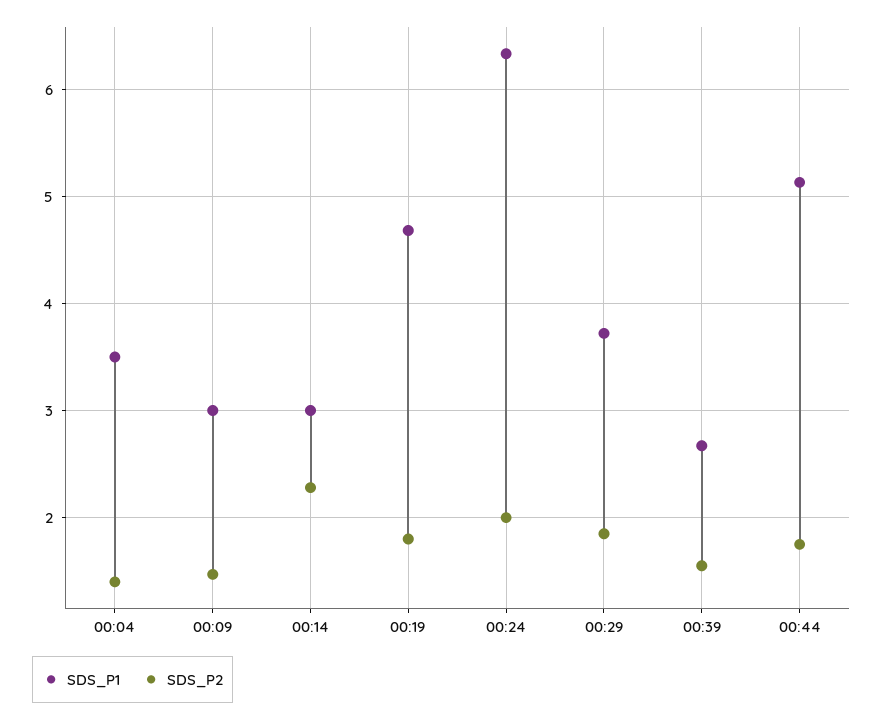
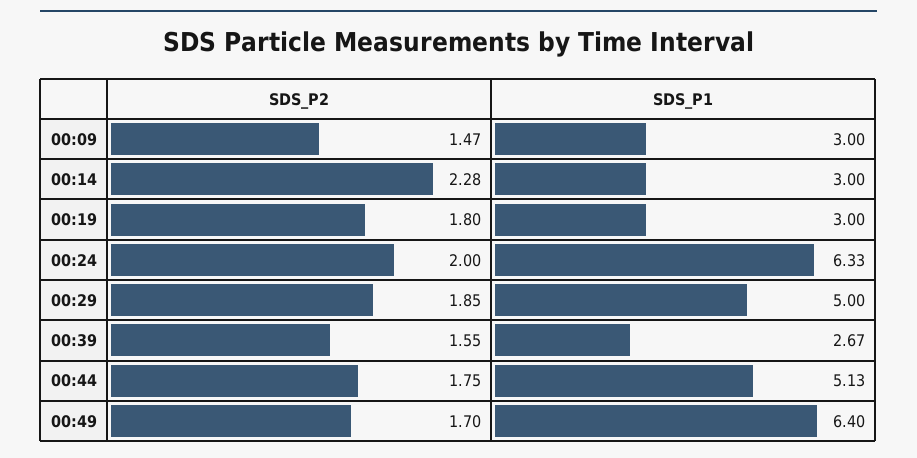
SDS_P1, 00:04: 3.5 -> none
SDS_P2, 00:04: 1.4 -> none
SDS_P1, 00:19: 4.7 -> 3
SDS_P1, 00:29: 3.7 -> 5
SDS_P2, 00:49: none -> 1.7
SDS_P1, 00:49: none -> 6.4

